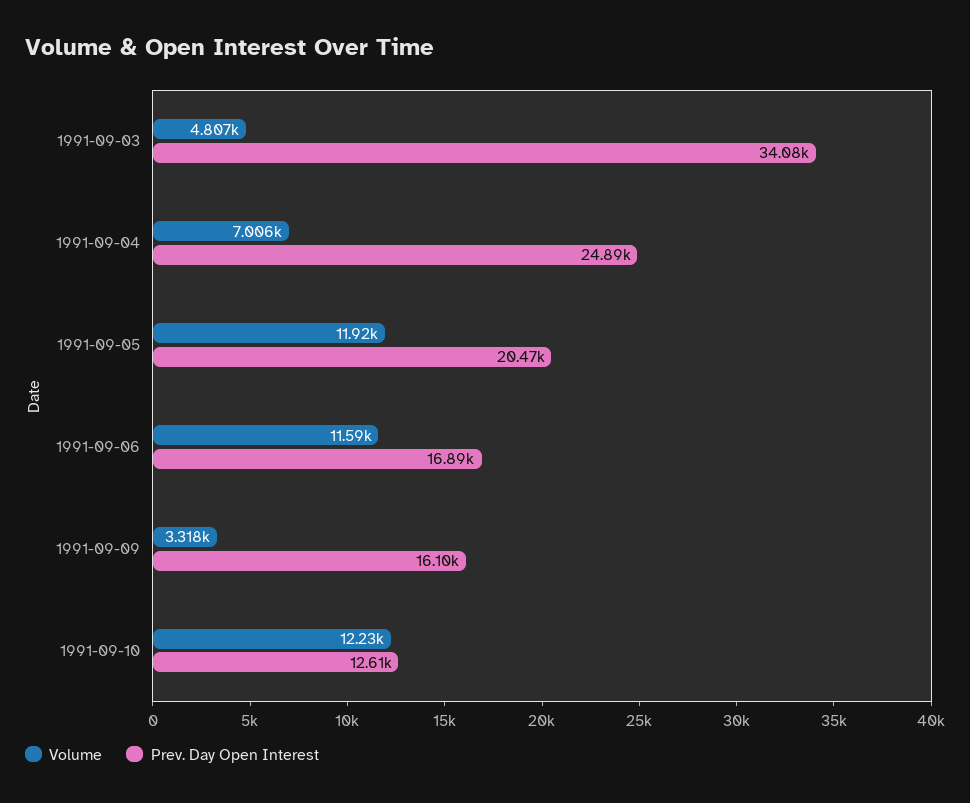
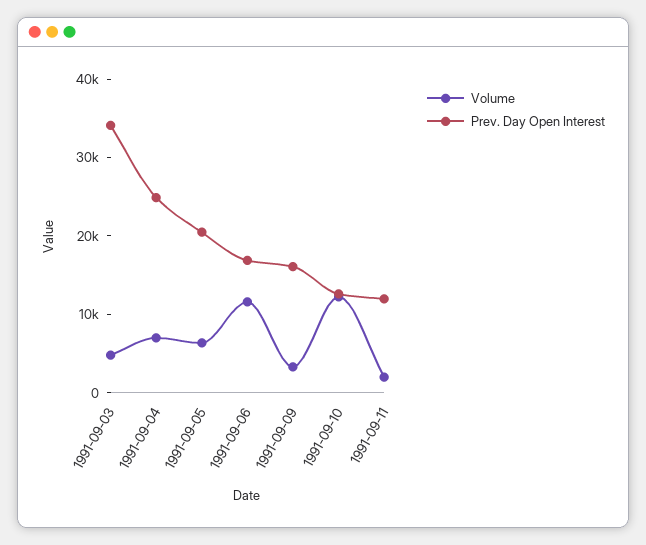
Volume, 1991-09-05: 11920 -> 6000
Volume, 1991-09-11: none -> 2000
Prev. Day Open Interest, 1991-09-11: none -> 12000

